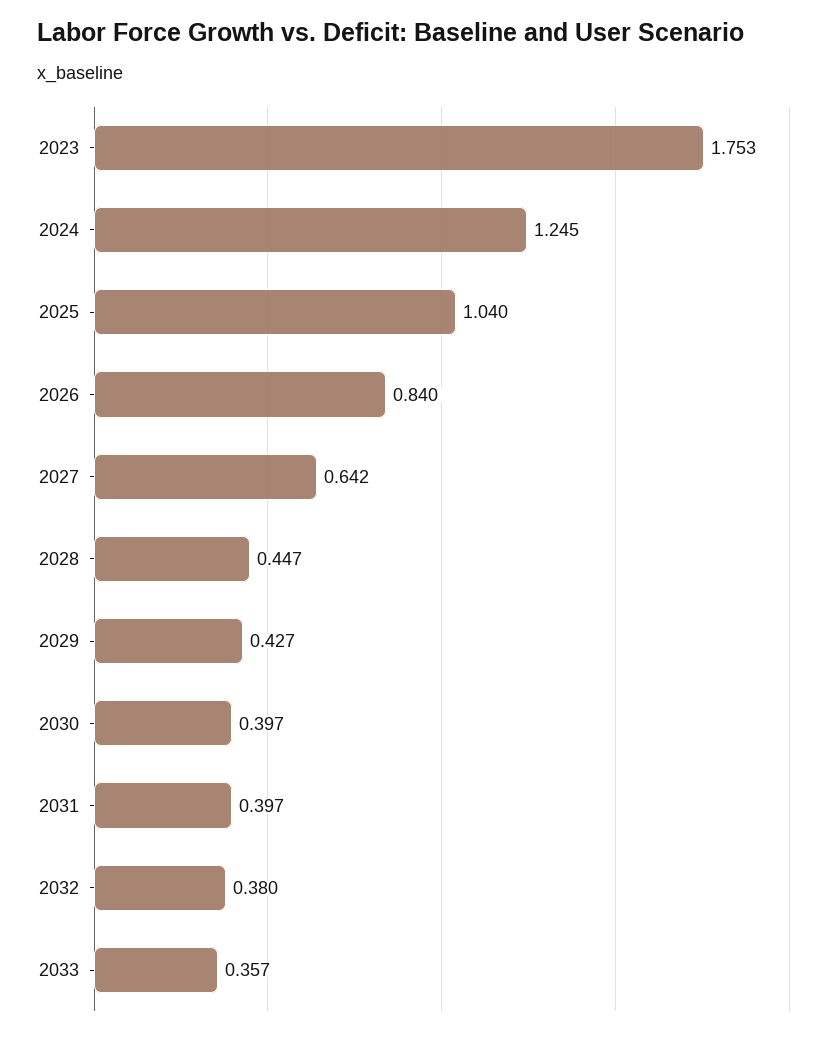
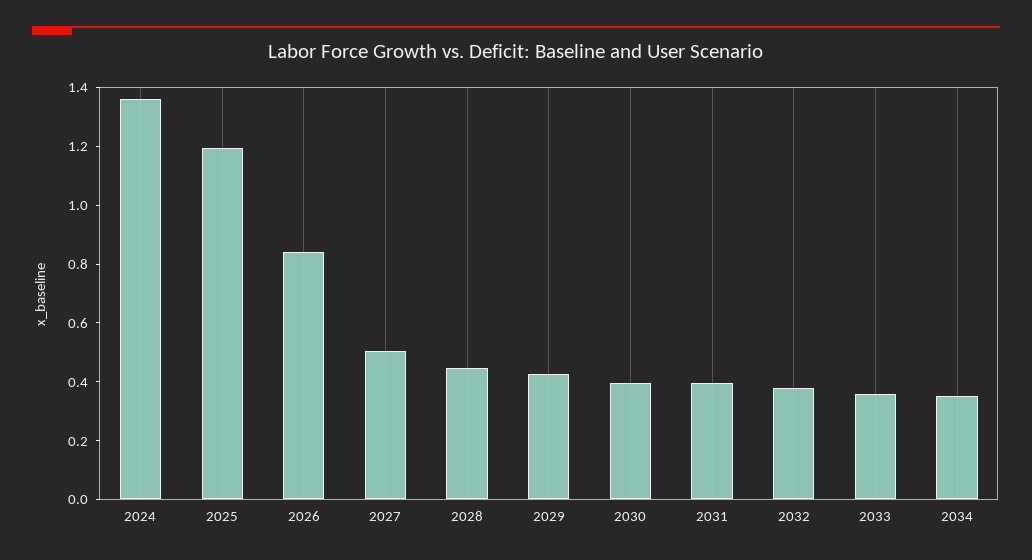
2023: 1.753 -> none
2024: 1.245 -> 1.35
2025: 1.04 -> 1.2
2027: 0.642 -> 0.5
2034: none -> 0.35

